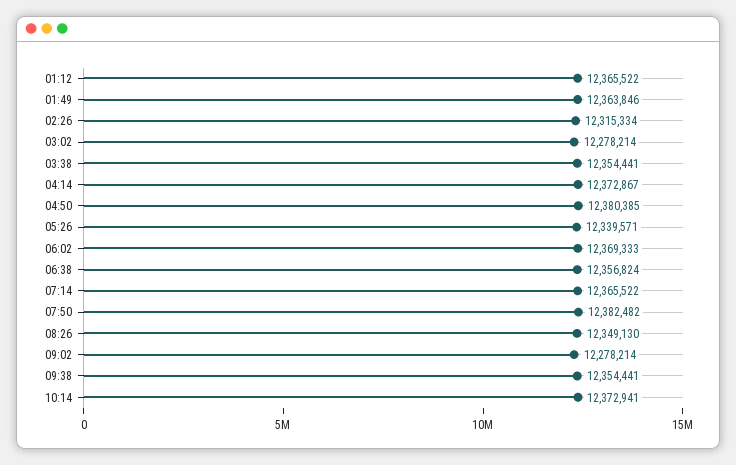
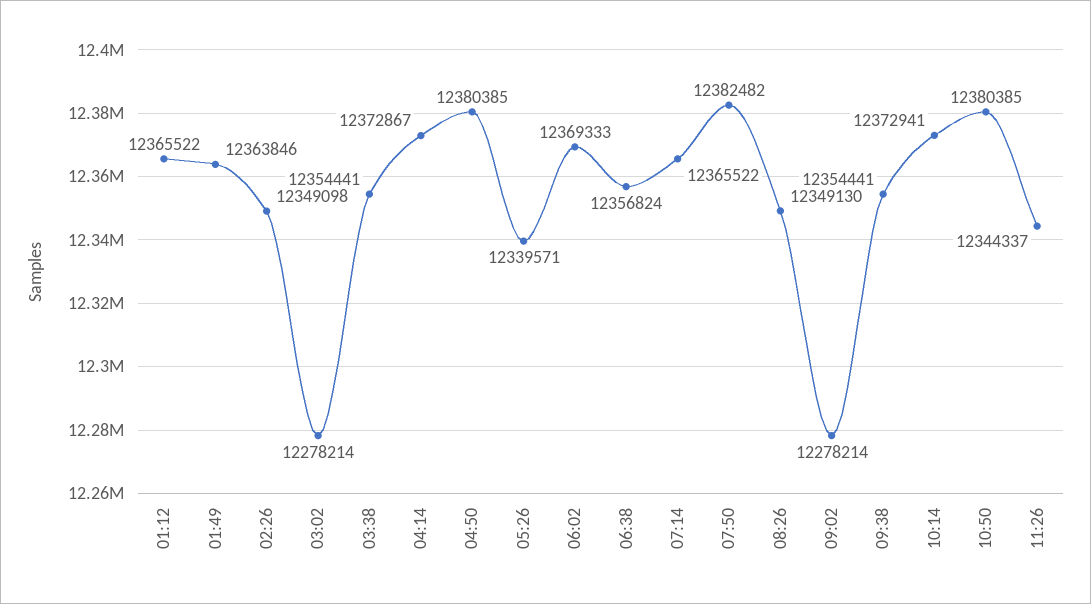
02:26: 12315334 -> 12349098
10:50: none -> 12380385
11:26: none -> 12344337

